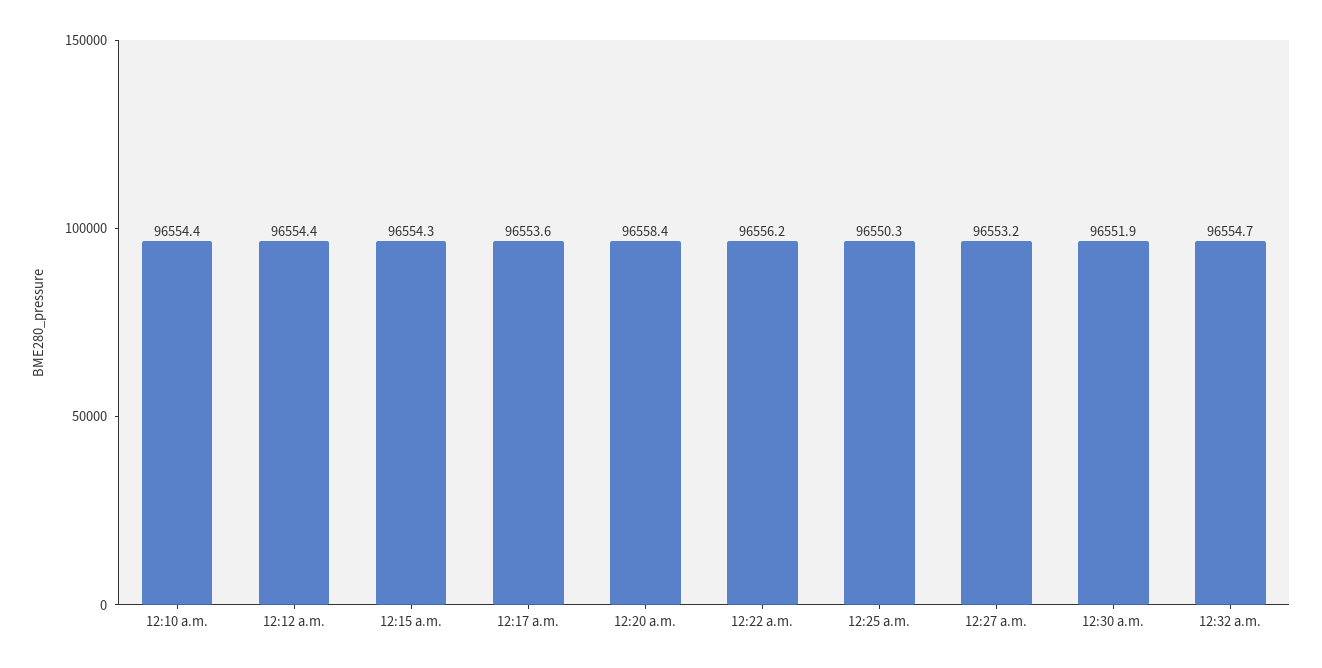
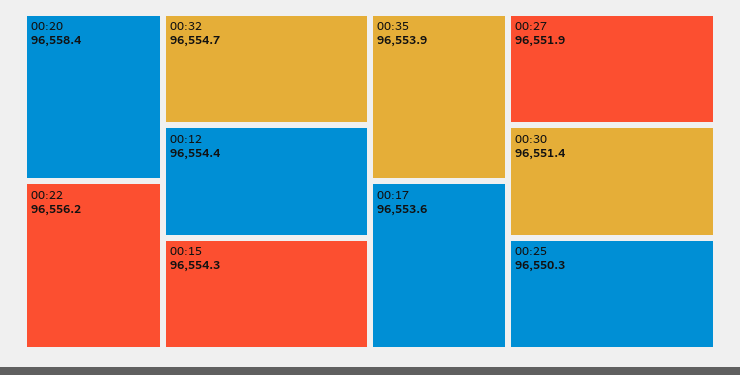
12:10 a.m.: 96554.4 -> none
12:27 a.m.: 96553.2 -> 96551.9
12:30 a.m.: 96551.9 -> 96551.4
00:35: none -> 96553.9

